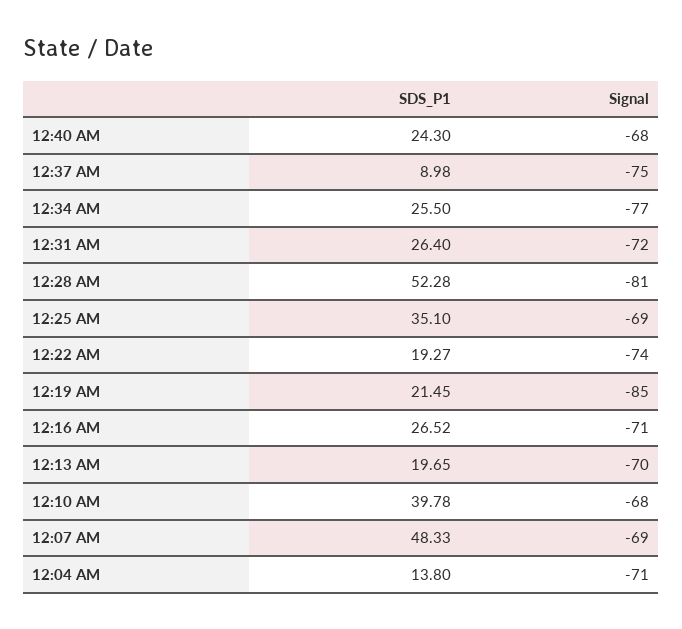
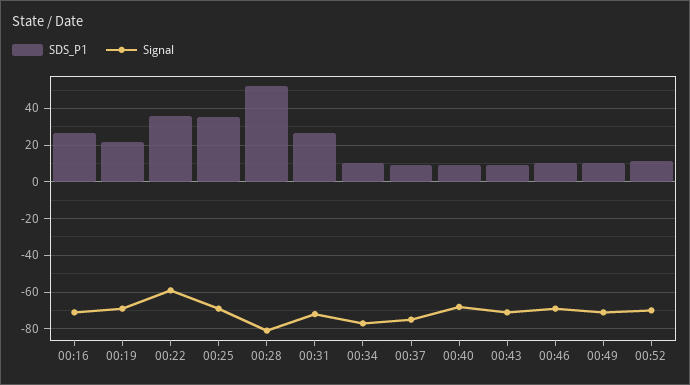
SDS_P1, 12:40 AM: 24.3 -> 10
SDS_P1, 12:34 AM: 25.5 -> 10
SDS_P1, 12:22 AM: 19.27 -> 35
Signal, 12:22 AM: -74 -> -60
Signal, 12:19 AM: -85 -> -70
SDS_P1, 12:13 AM: 19.65 -> none
Signal, 12:13 AM: -70 -> none
SDS_P1, 12:10 AM: 39.78 -> none
Signal, 12:10 AM: -68 -> none
SDS_P1, 12:07 AM: 48.33 -> none
Signal, 12:07 AM: -69 -> none
SDS_P1, 12:04 AM: 13.8 -> none
Signal, 12:04 AM: -71 -> none
SDS_P1, 00:43: none -> 10
Signal, 00:43: none -> -70
SDS_P1, 00:46: none -> 10
Signal, 00:46: none -> -70
SDS_P1, 00:49: none -> 10
Signal, 00:49: none -> -70
SDS_P1, 00:52: none -> 10
Signal, 00:52: none -> -70

